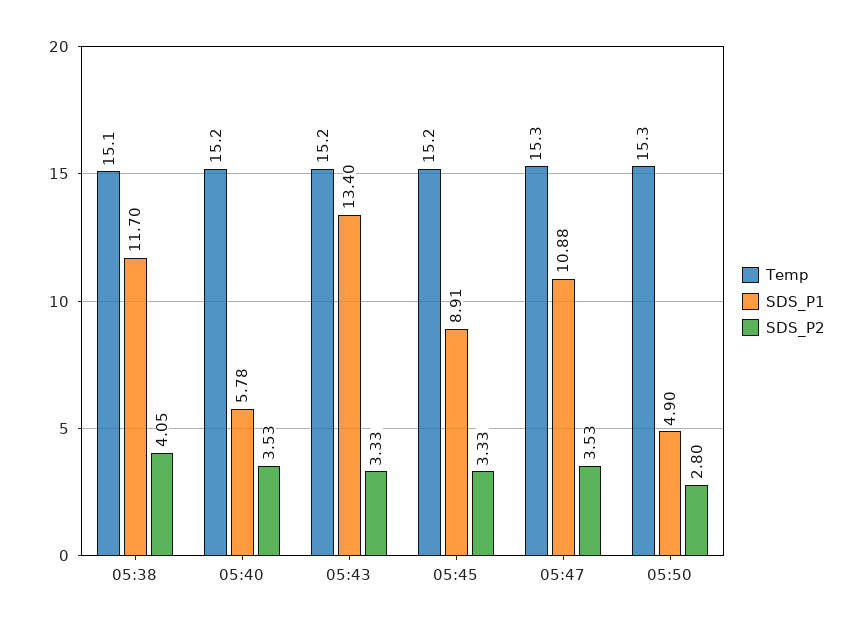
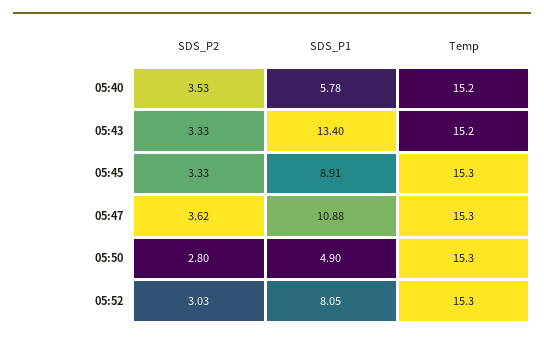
Temp, 05:38: 15.1 -> none
SDS_P1, 05:38: 11.7 -> none
SDS_P2, 05:38: 4.05 -> none
Temp, 05:45: 15.2 -> 15.3
SDS_P2, 05:47: 3.53 -> 3.62
SDS_P2, 05:52: none -> 3.03
SDS_P1, 05:52: none -> 8.05
Temp, 05:52: none -> 15.3

